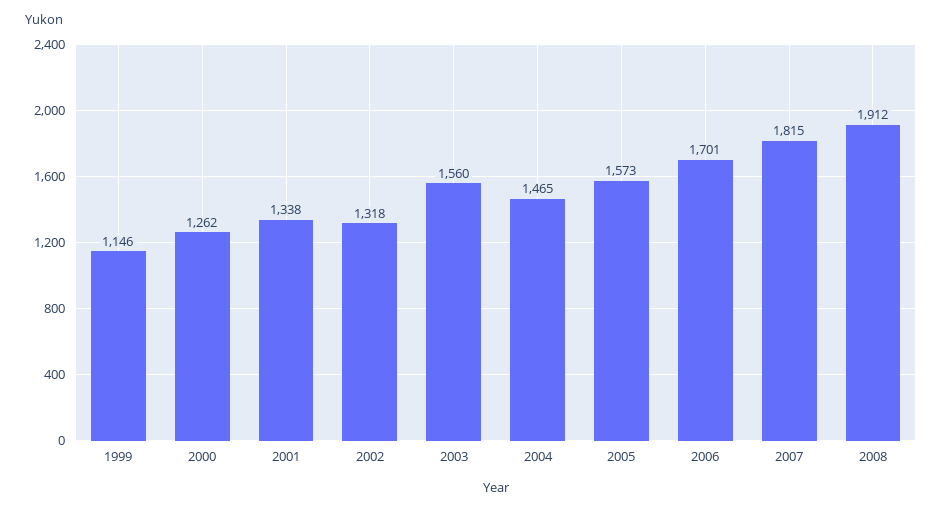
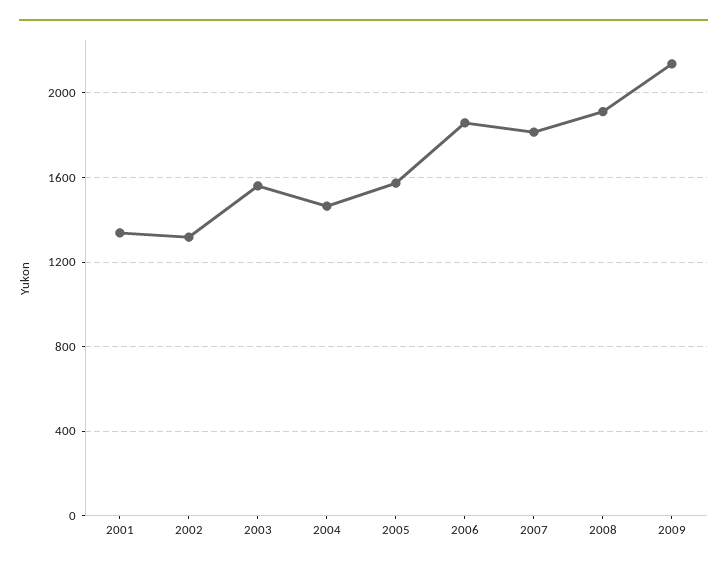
1999: 1146 -> none
2000: 1262 -> none
2006: 1701 -> 1850
2009: none -> 2150

